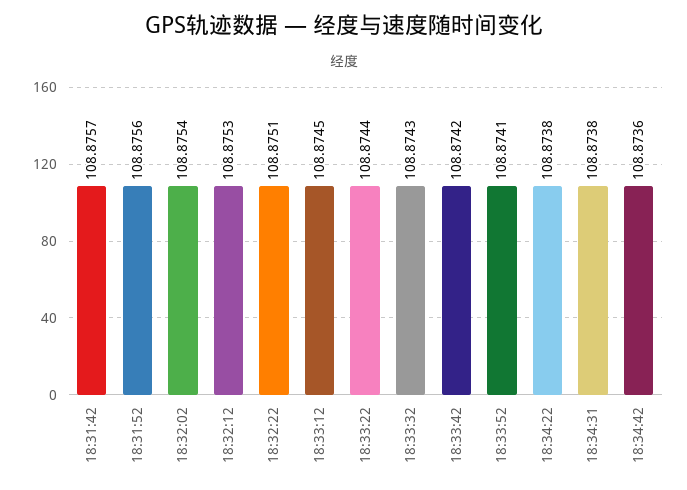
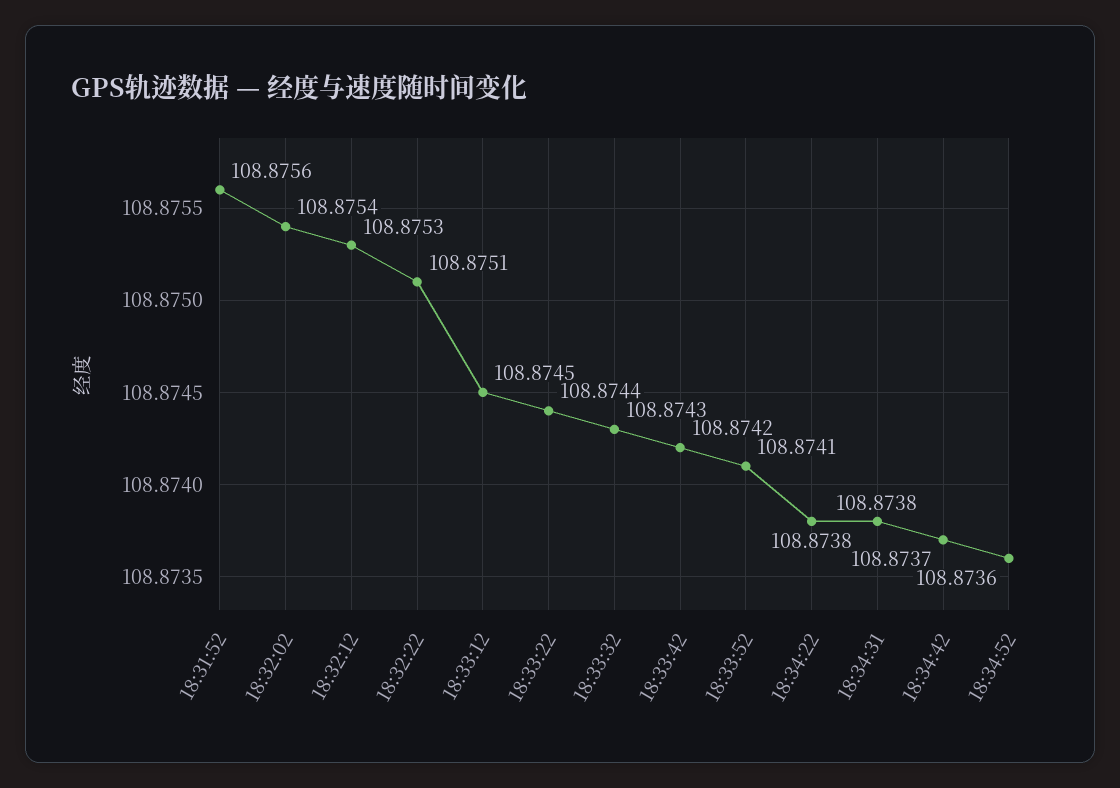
18:31:42: 108.8757 -> none
18:34:42: 108.8736 -> 108.8737
18:34:52: none -> 108.8736

